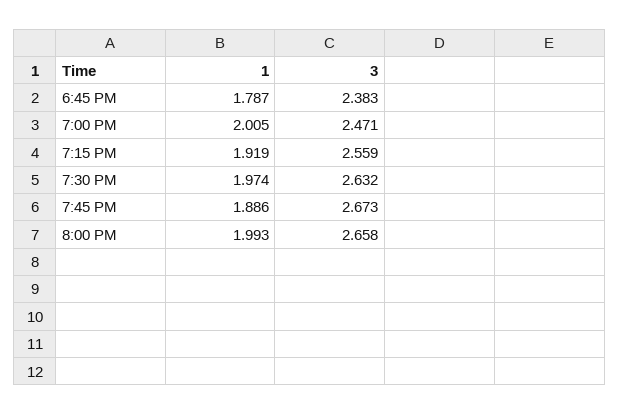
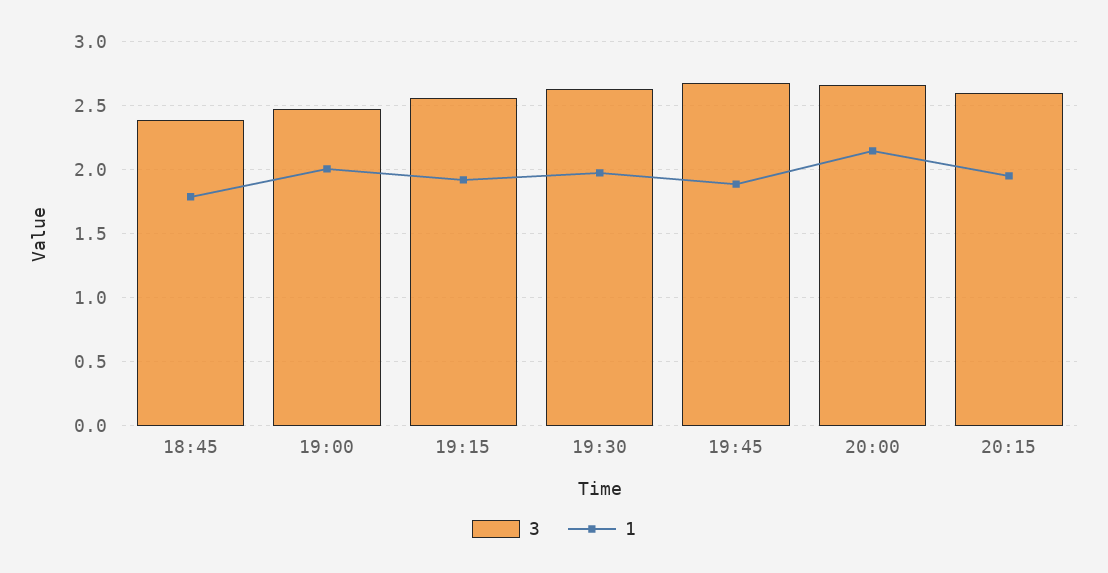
1, 8:00 PM: 1.993 -> 2.15
3, 20:15: none -> 2.6
1, 20:15: none -> 1.95

